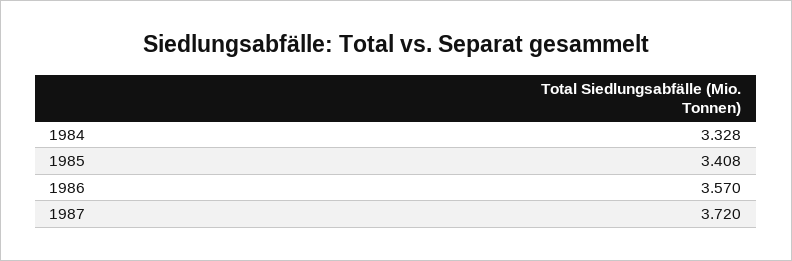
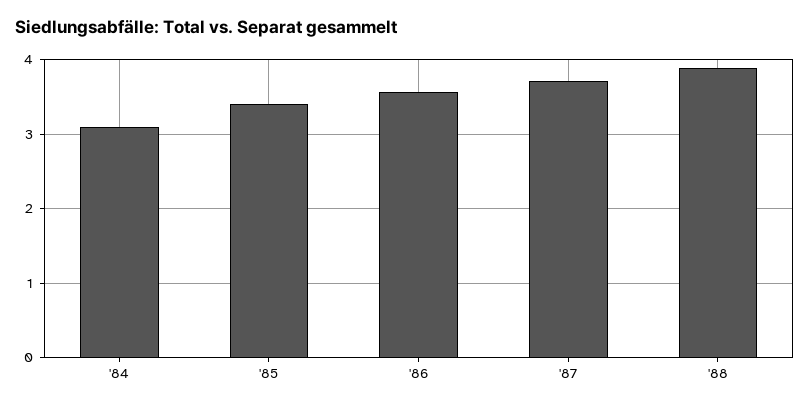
1984: 3.328 -> 3.1
'88: none -> 3.9

